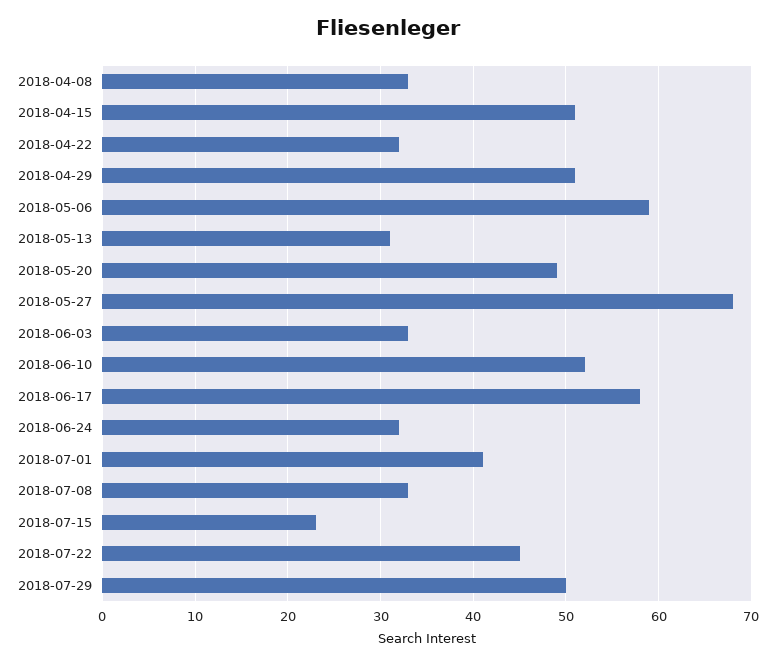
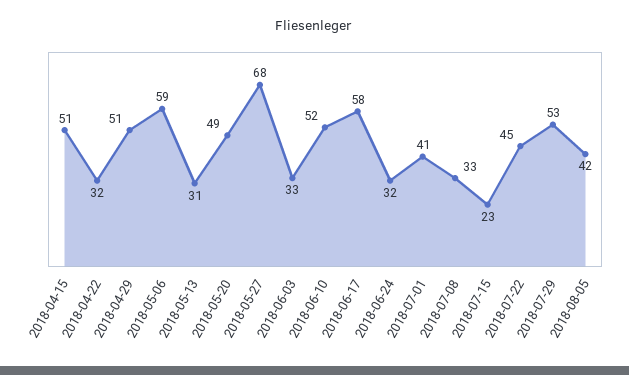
2018-04-08: 33 -> none
2018-07-29: 50 -> 53
2018-08-05: none -> 42

